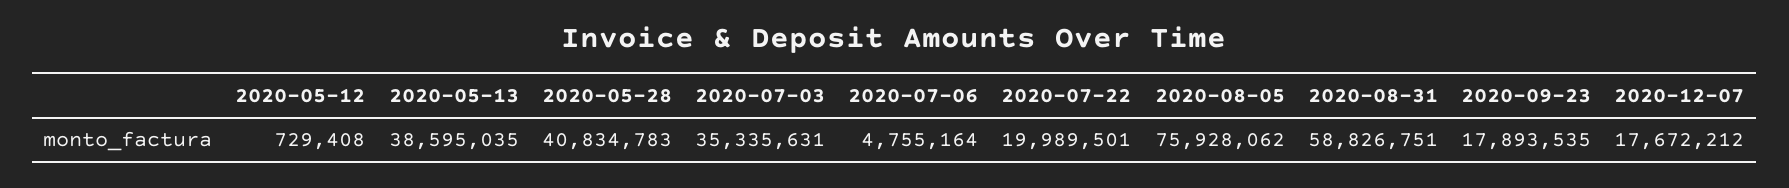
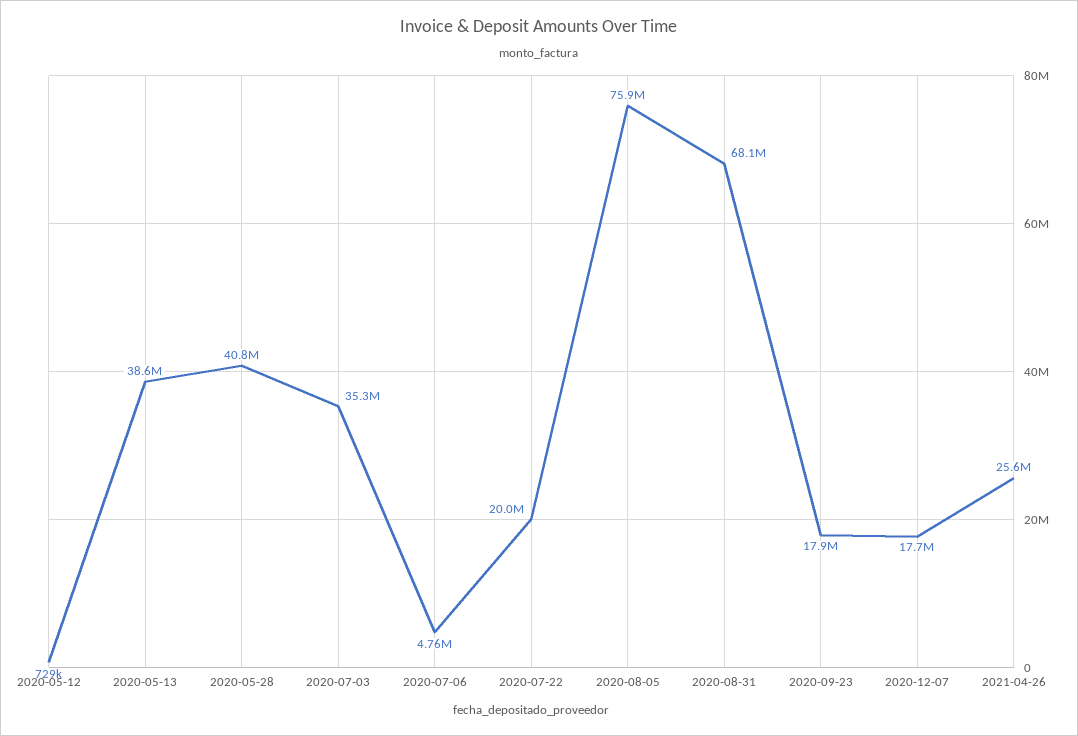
2020-08-31: 58826751 -> 68100000
2021-04-26: none -> 25600000

